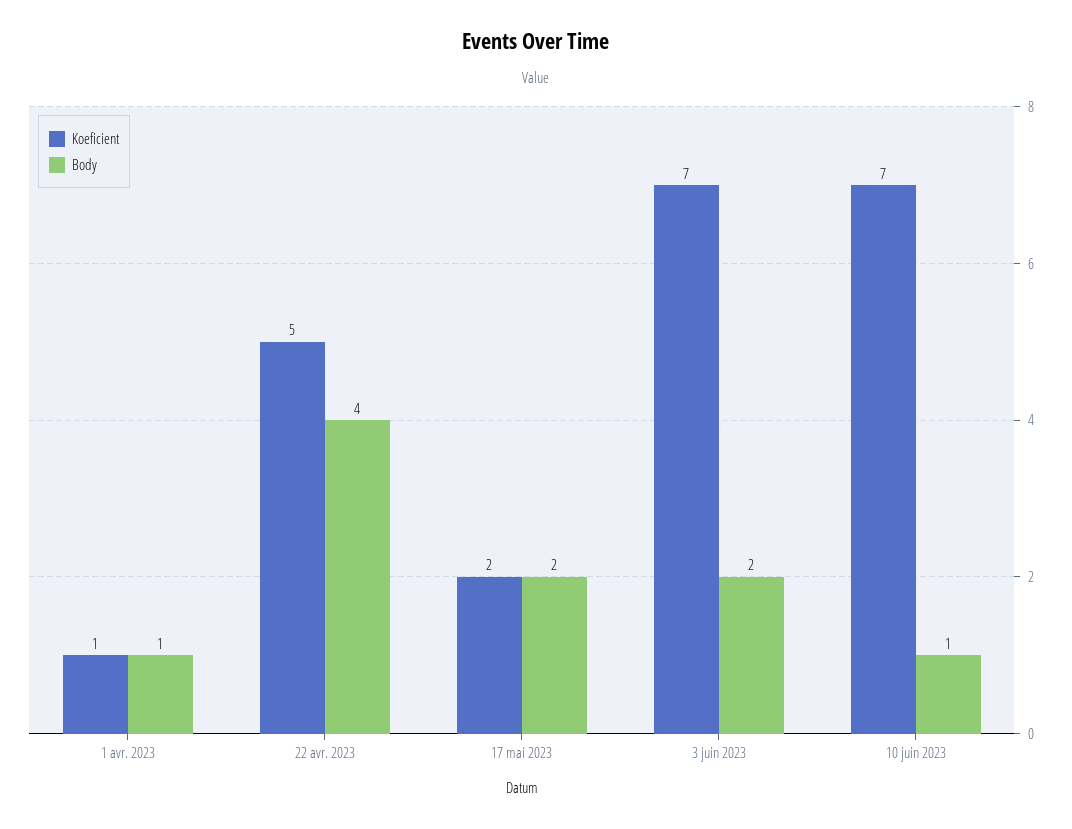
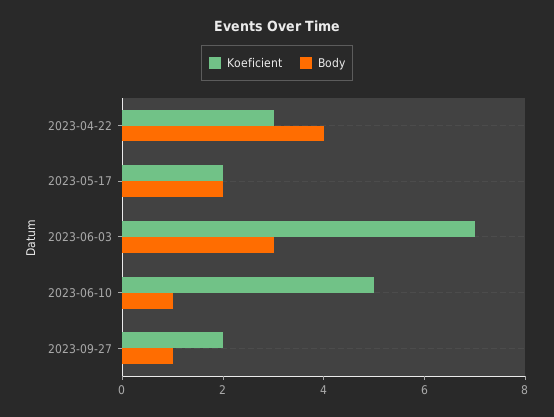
Koeficient, 1 avr. 2023: 1 -> none
Body, 1 avr. 2023: 1 -> none
Koeficient, 22 avr. 2023: 5 -> 3
Body, 3 juin 2023: 2 -> 3
Koeficient, 10 juin 2023: 7 -> 5
Koeficient, 2023-09-27: none -> 2
Body, 2023-09-27: none -> 1

